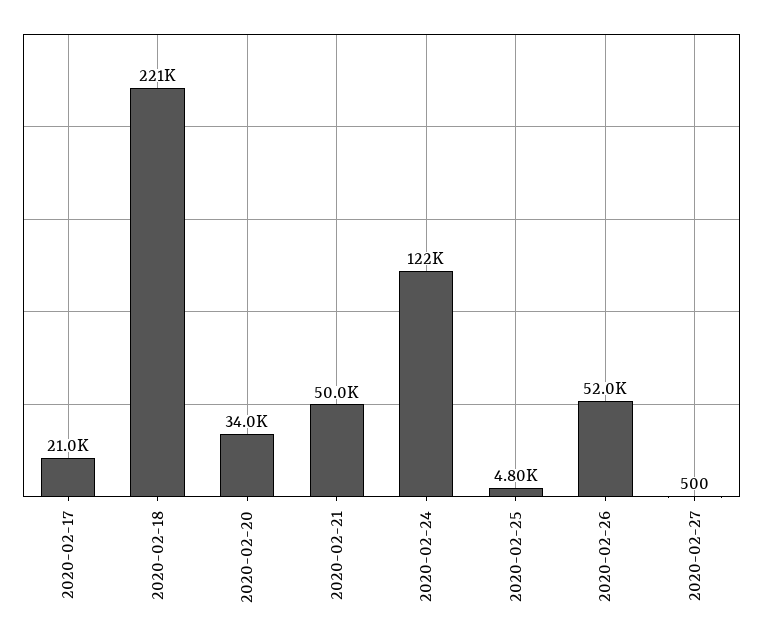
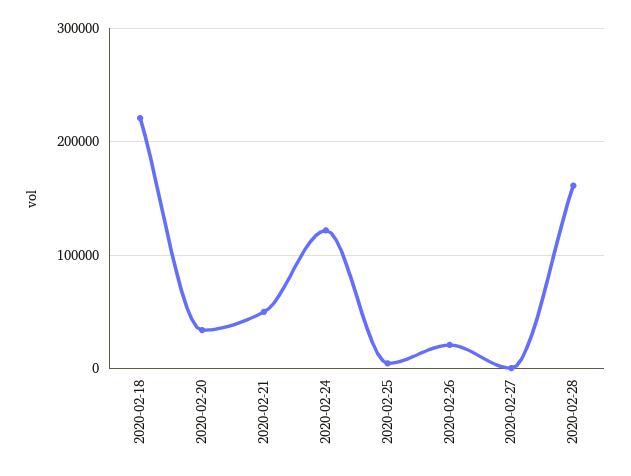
2020-02-17: 21000 -> none
2020-02-26: 52000 -> 20000
2020-02-28: none -> 160000

